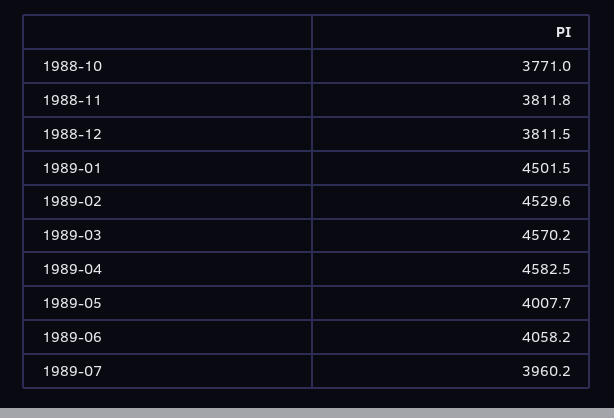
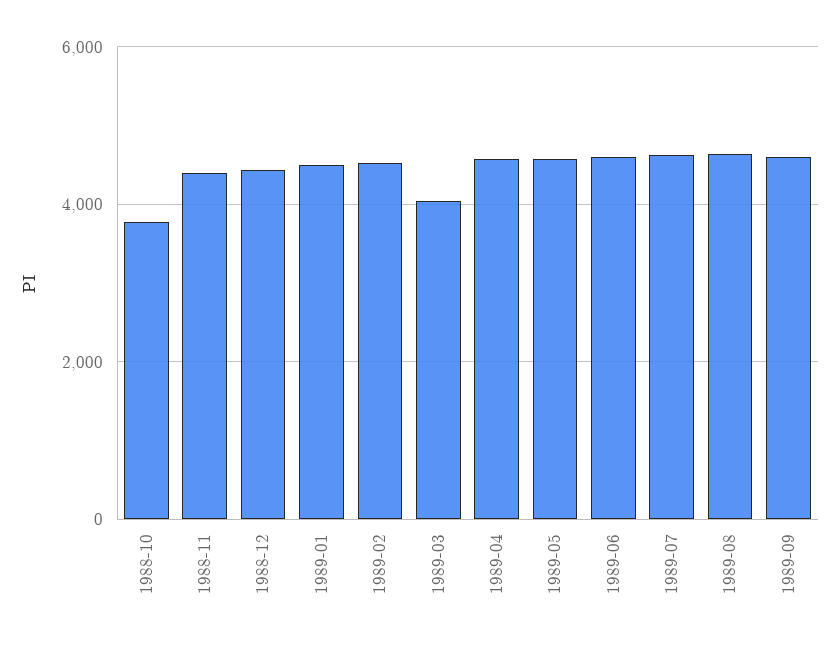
1988-11: 3811.8 -> 4400
1988-12: 3811.5 -> 4400
1989-03: 4570.2 -> 4000
1989-05: 4007.7 -> 4600
1989-06: 4058.2 -> 4600
1989-07: 3960.2 -> 4600
1989-08: none -> 4600
1989-09: none -> 4600

